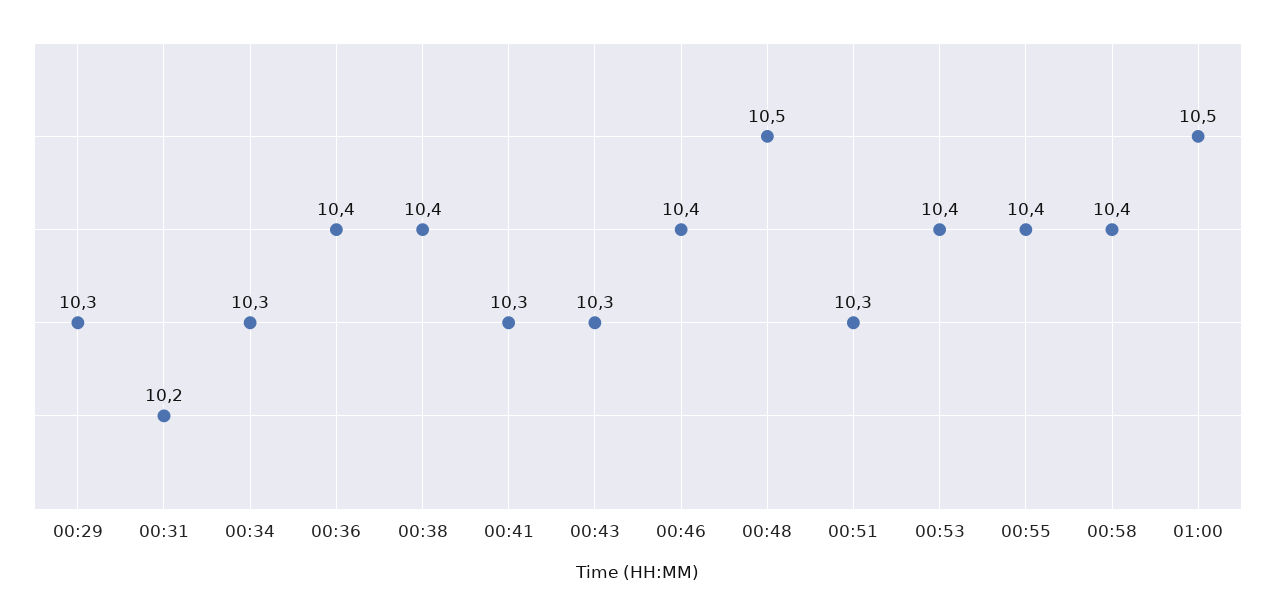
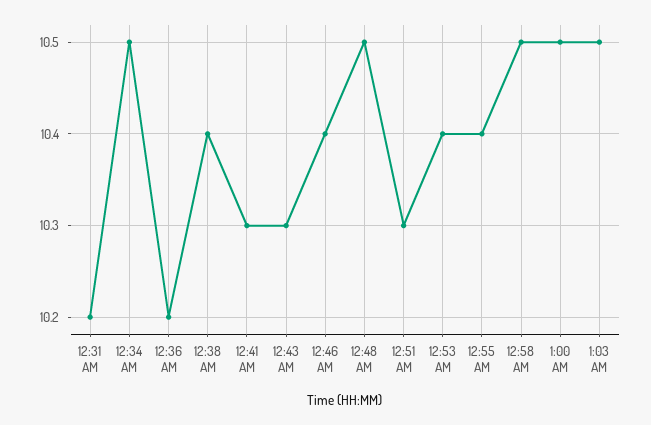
00:29: 10.3 -> none
00:34: 10.3 -> 10.5
00:36: 10.4 -> 10.2
00:58: 10.4 -> 10.5
1:03 AM: none -> 10.5

